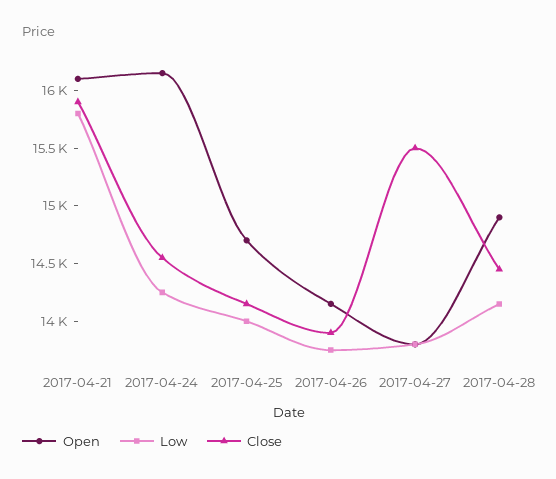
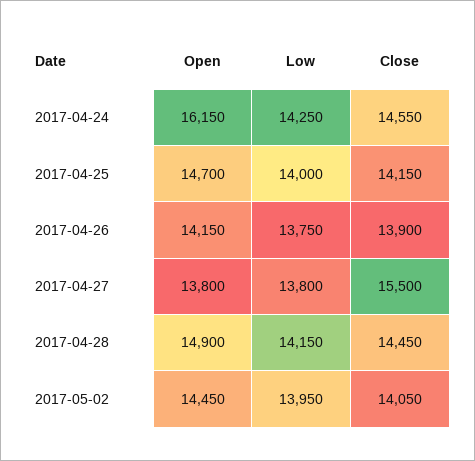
Open, 2017-04-21: 16100 -> none
Low, 2017-04-21: 15800 -> none
Close, 2017-04-21: 15900 -> none
Open, 2017-05-02: none -> 14450
Low, 2017-05-02: none -> 13950
Close, 2017-05-02: none -> 14050

